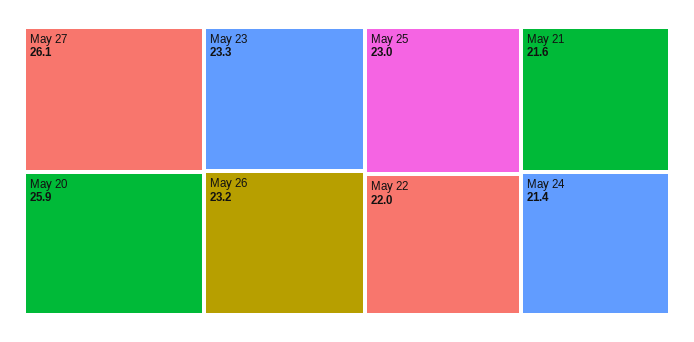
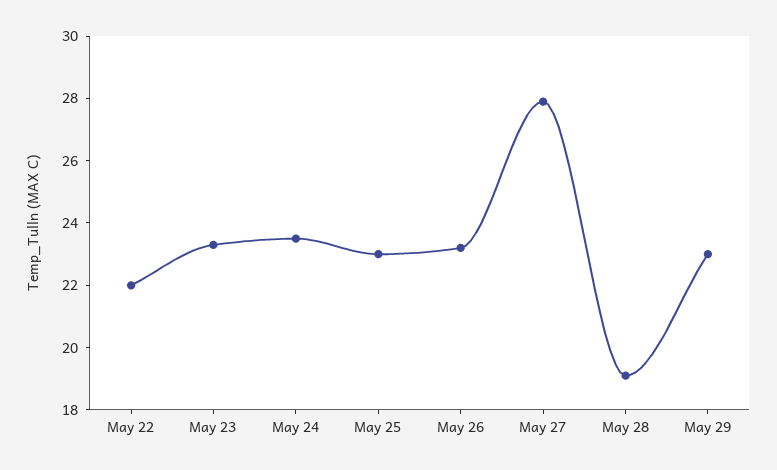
May 27: 26.1 -> 28
May 20: 25.9 -> none
May 21: 21.6 -> none
May 24: 21.4 -> 23.5
May 28: none -> 19
May 29: none -> 23

